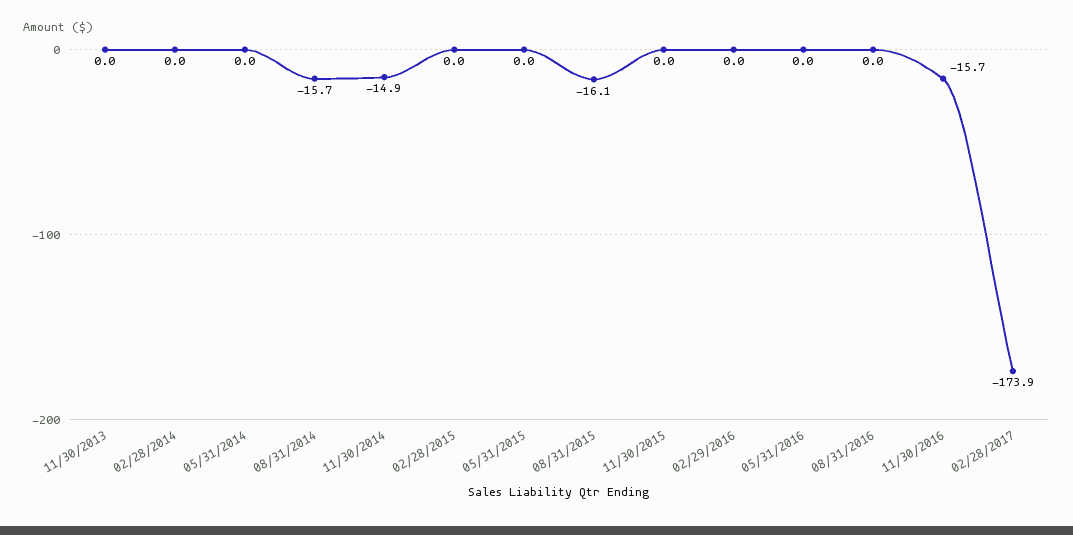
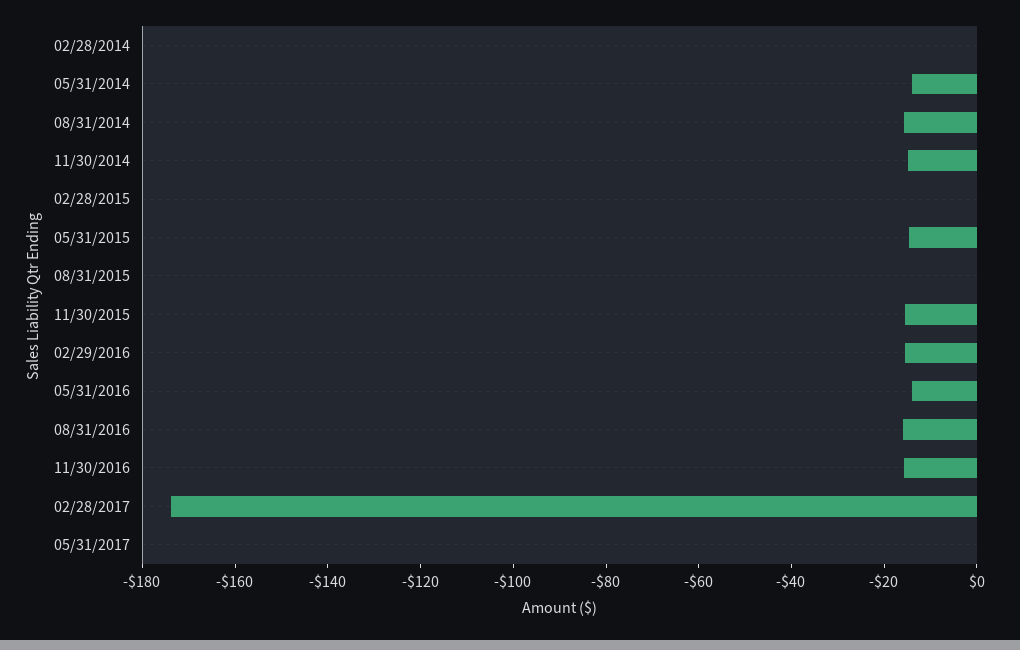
11/30/2013: 0 -> none
05/31/2014: 0 -> -15
05/31/2015: 0 -> -15
08/31/2015: -16.1 -> 0
11/30/2015: 0 -> -15
02/29/2016: 0 -> -15
05/31/2016: 0 -> -15
08/31/2016: 0 -> -15
05/31/2017: none -> 0

